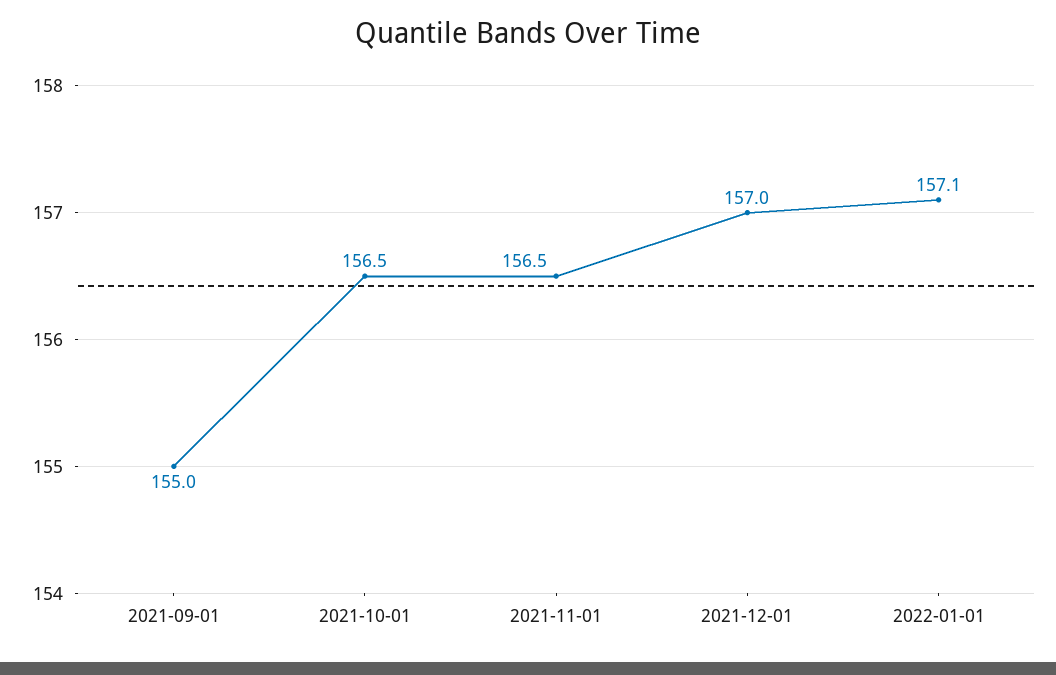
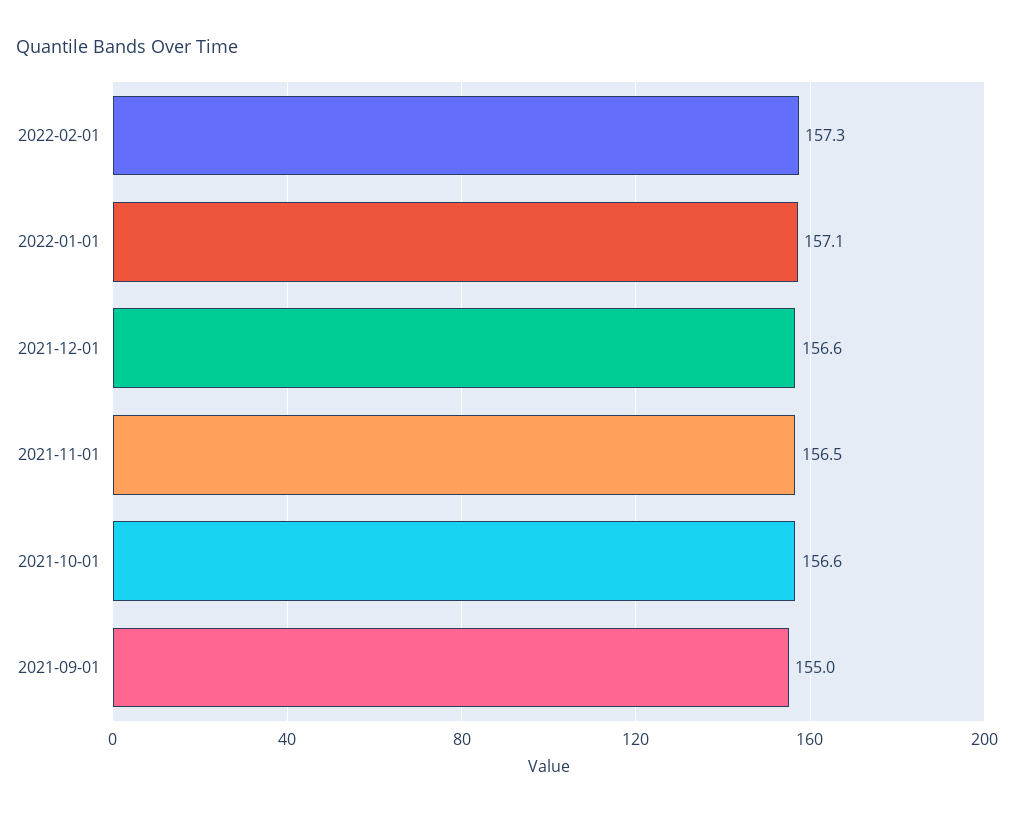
2021-10-01: 156.5 -> 156.6
2021-12-01: 157 -> 156.6
2022-02-01: none -> 157.3

